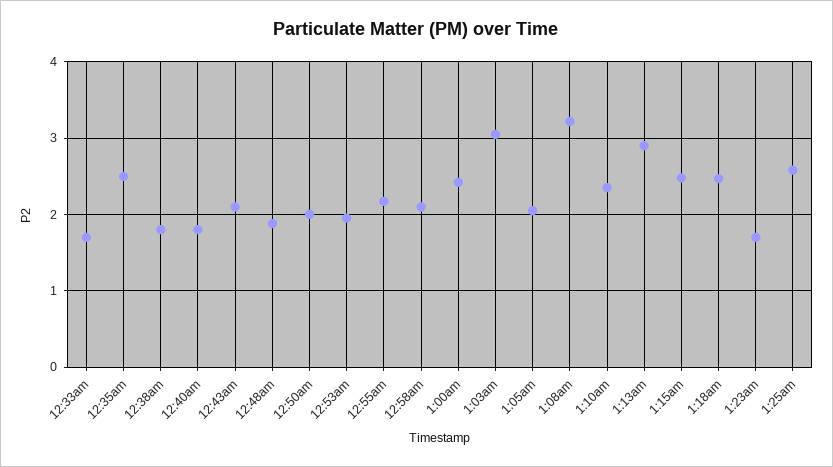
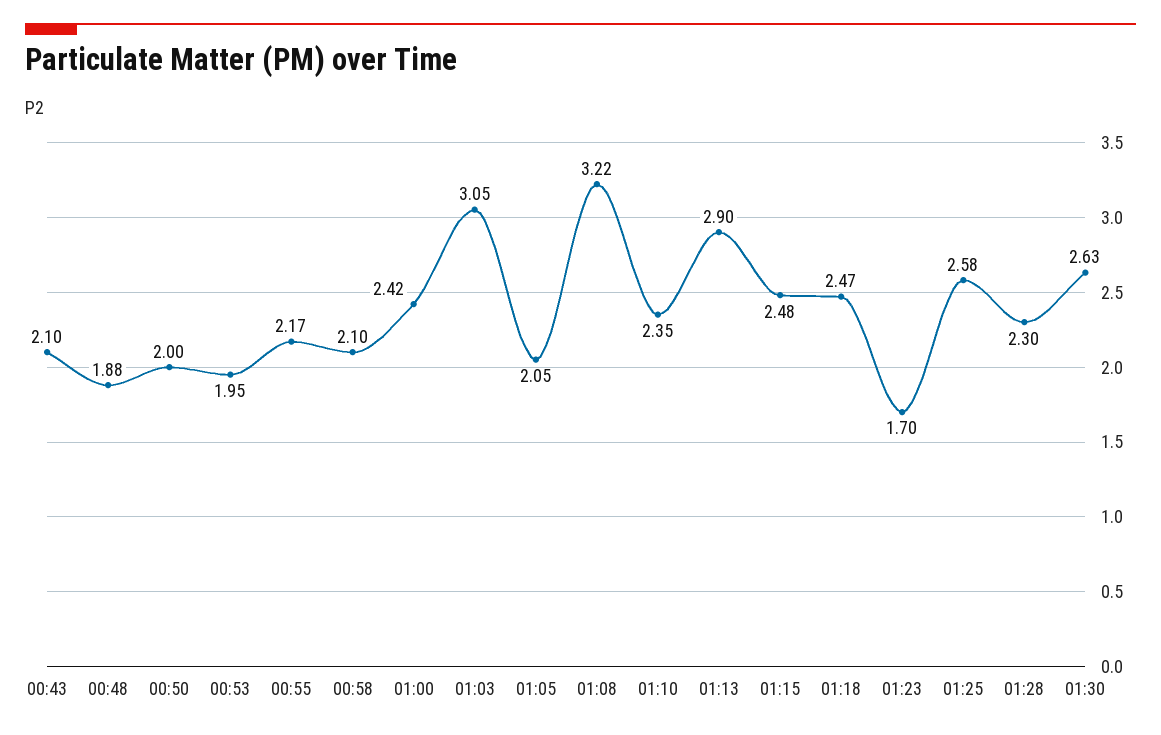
12:33am: 1.7 -> none
12:35am: 2.5 -> none
12:38am: 1.8 -> none
12:40am: 1.8 -> none
01:28: none -> 2.3
01:30: none -> 2.63

